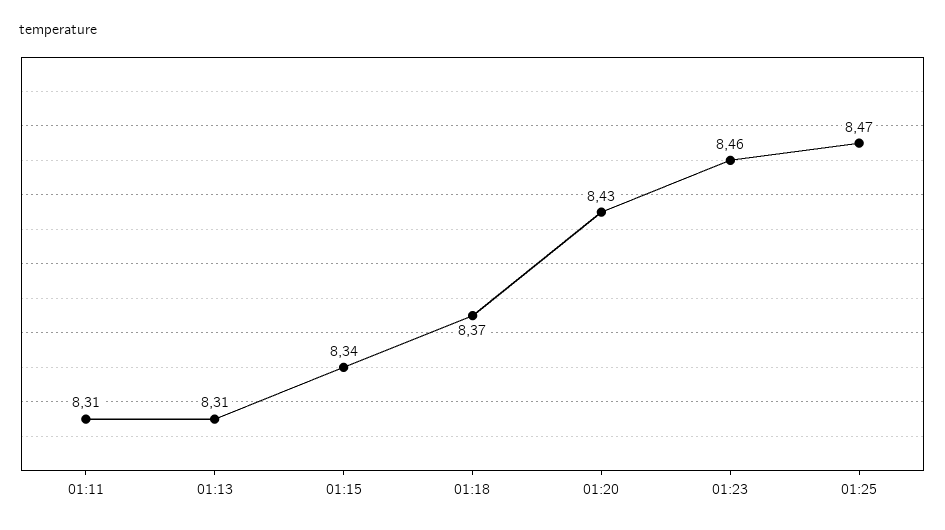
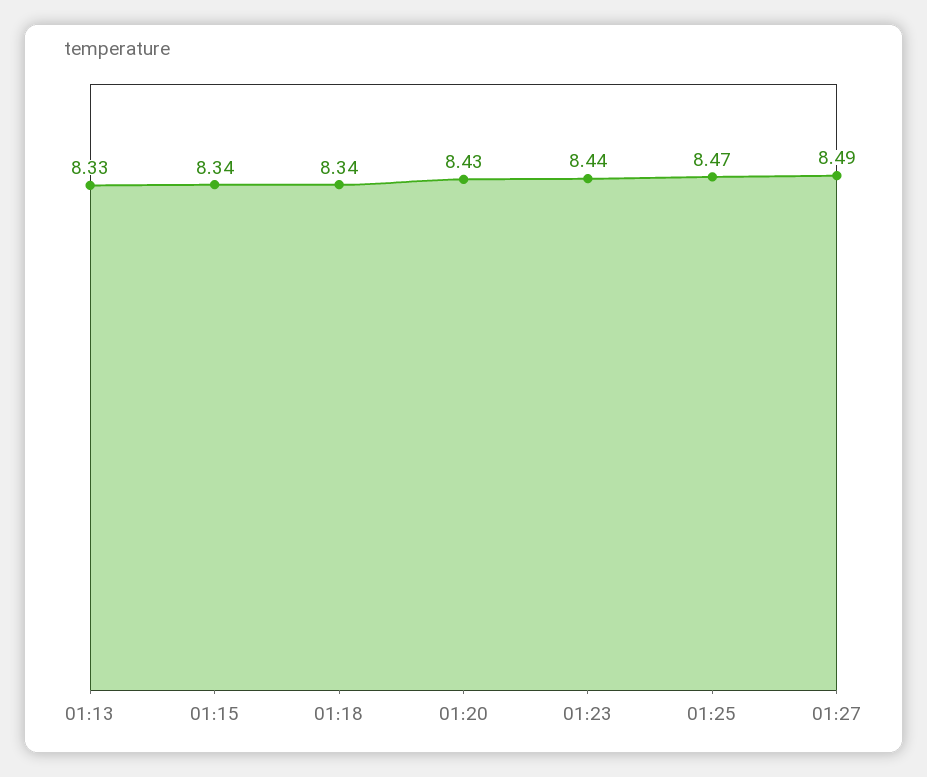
01:11: 8.31 -> none
01:13: 8.31 -> 8.33
01:18: 8.37 -> 8.34
01:23: 8.46 -> 8.44
01:27: none -> 8.49

